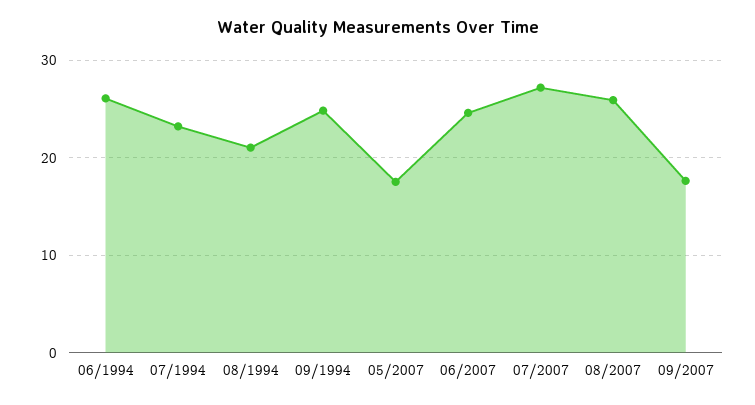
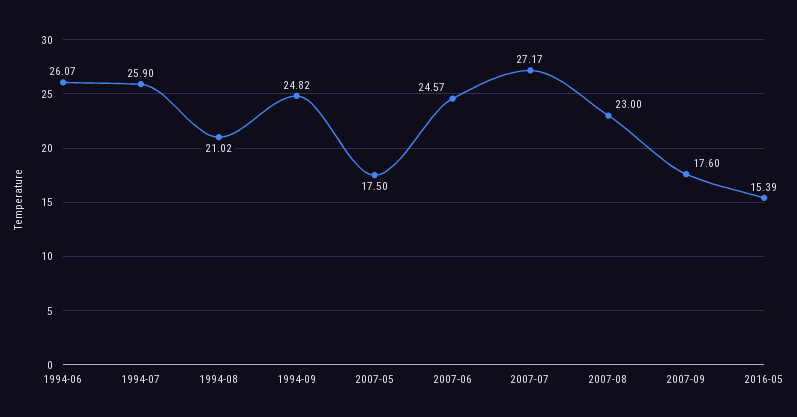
07/1994: 23 -> 25.9
08/2007: 26 -> 23
2016-05: none -> 15.39

